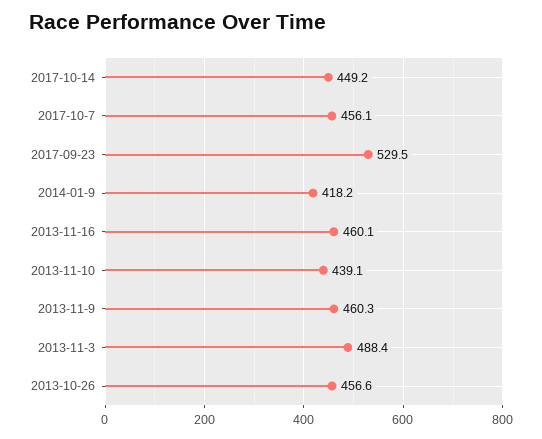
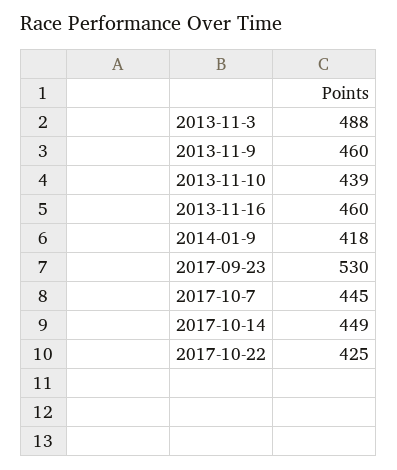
2017-10-7: 456.1 -> 445
2013-10-26: 456.6 -> none
2017-10-22: none -> 425

